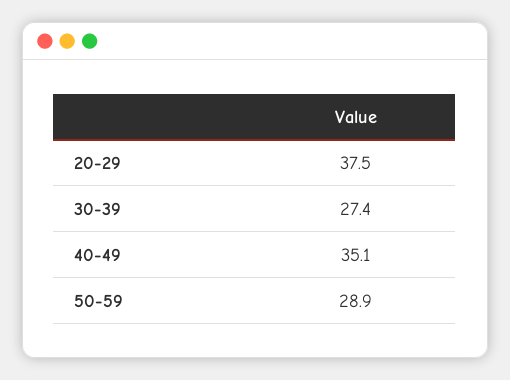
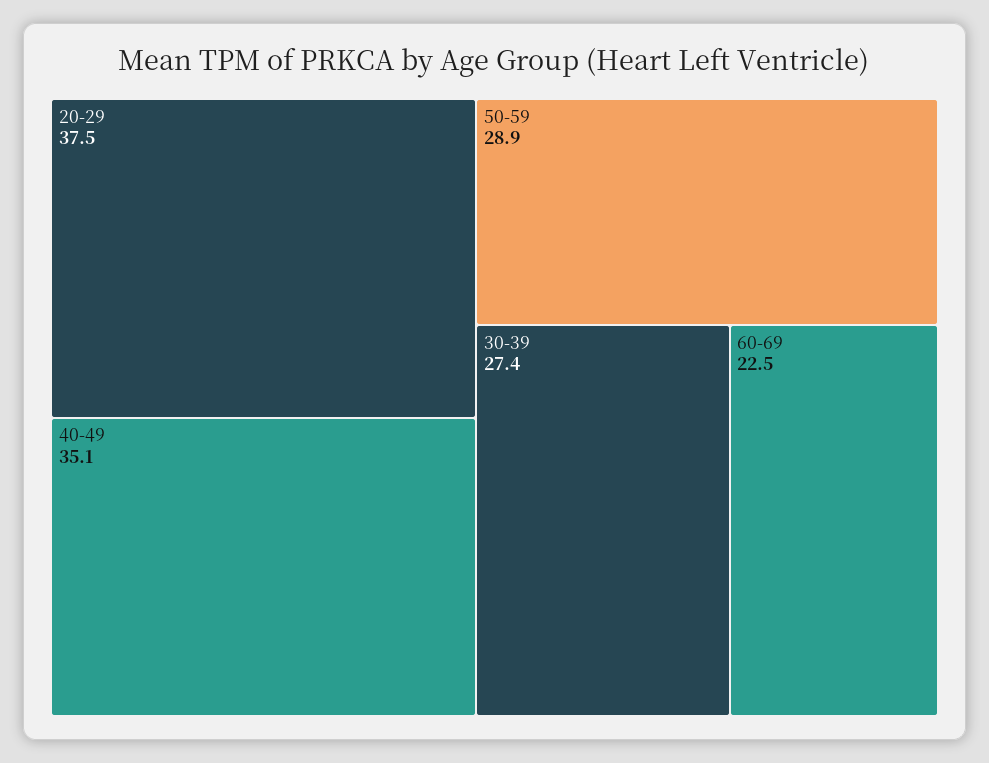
60-69: none -> 22.5

